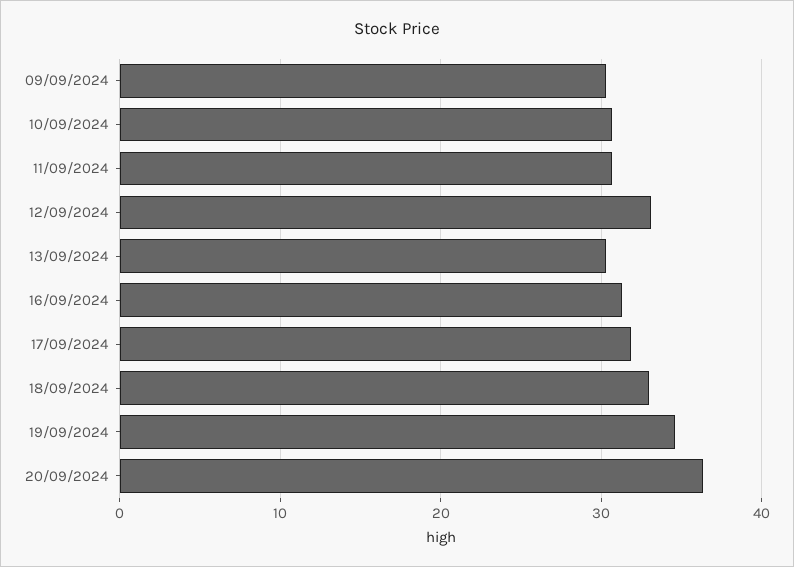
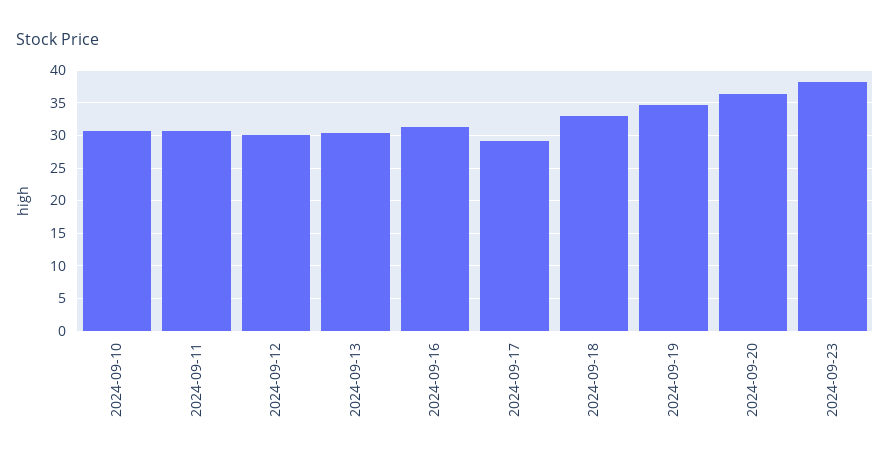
09/09/2024: 30 -> none
12/09/2024: 33 -> 30
17/09/2024: 32 -> 29
2024-09-23: none -> 38

